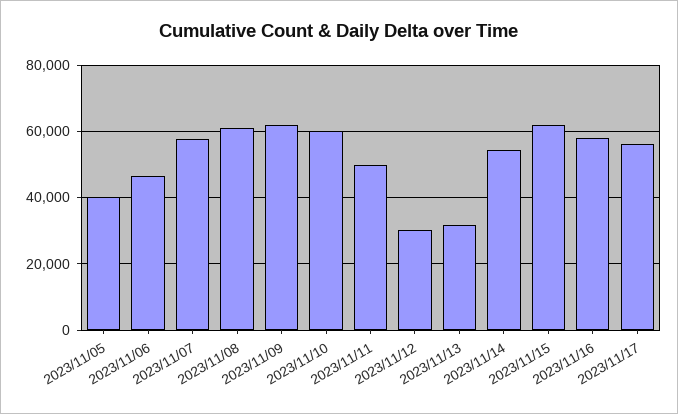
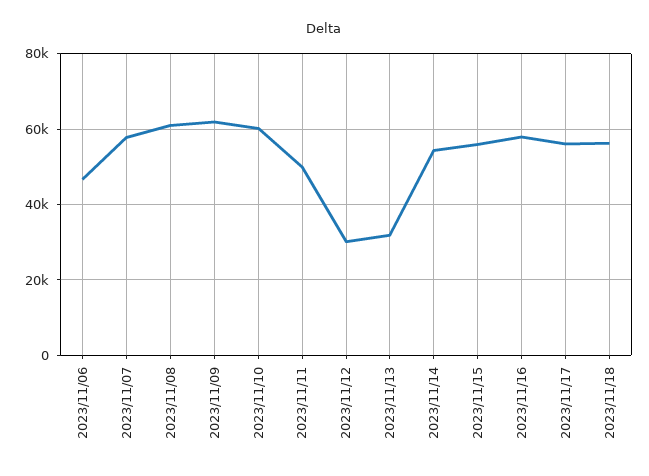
2023/11/05: 40000 -> none
2023/11/15: 62000 -> 56000
2023/11/18: none -> 56000

